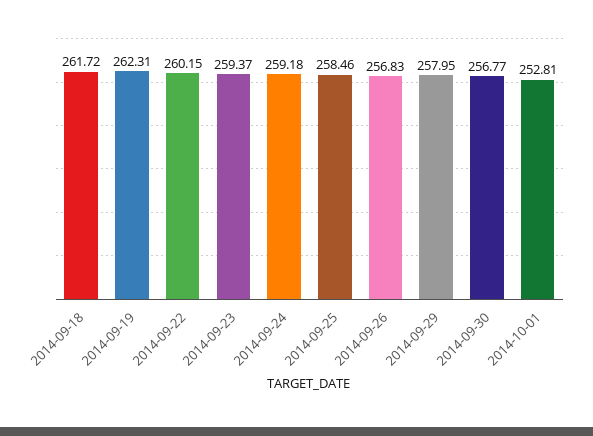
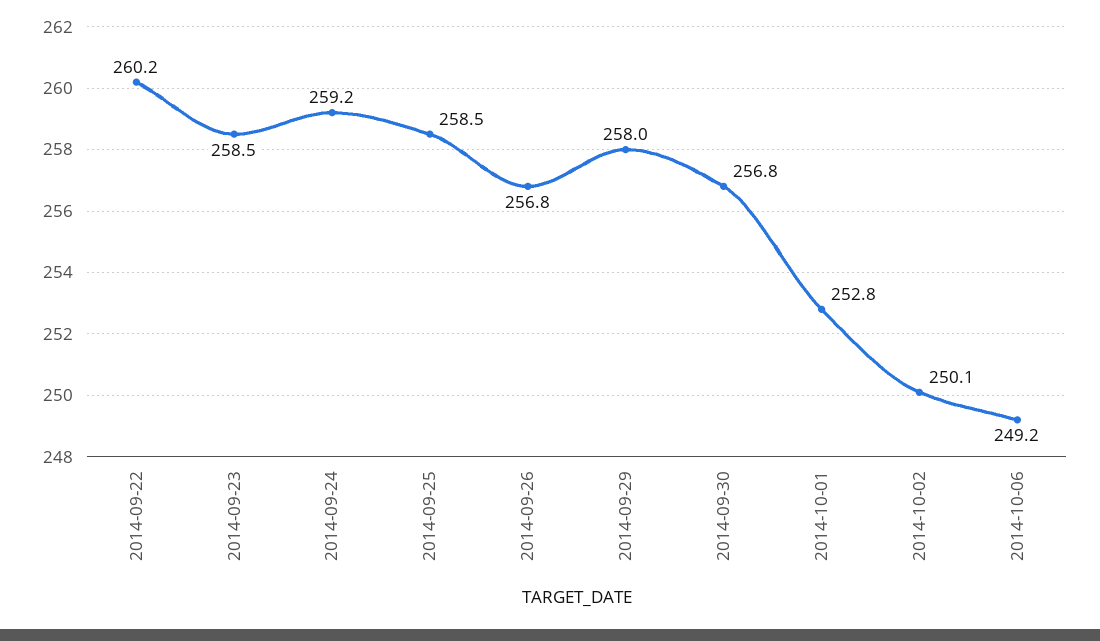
2014-09-18: 261.72 -> none
2014-09-19: 262.31 -> none
2014-09-23: 259.37 -> 258.5
2014-10-02: none -> 250.1
2014-10-06: none -> 249.2

